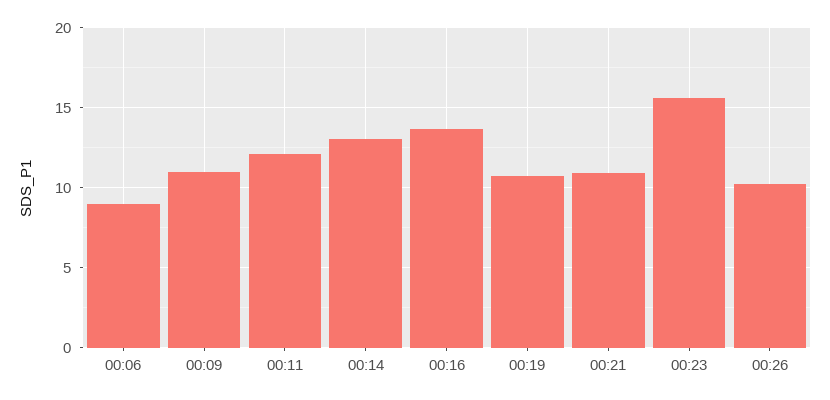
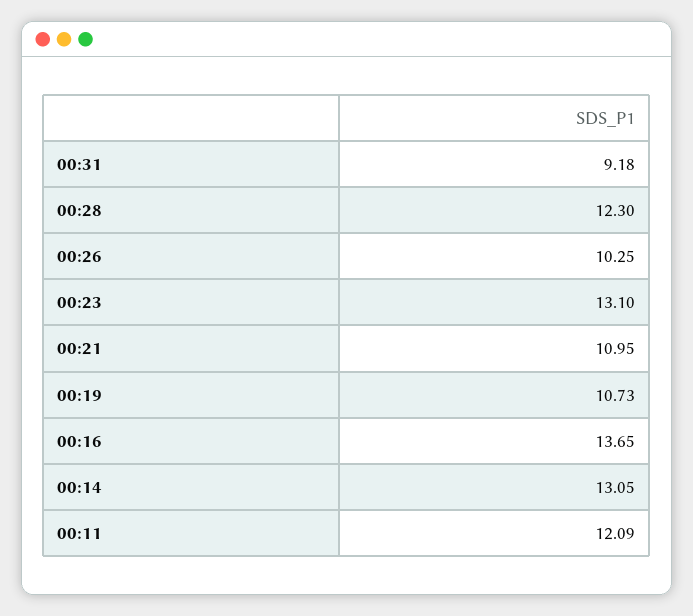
00:06: 9 -> none
00:09: 11 -> none
00:23: 15.5 -> 13.1
00:31: none -> 9.18
00:28: none -> 12.3

